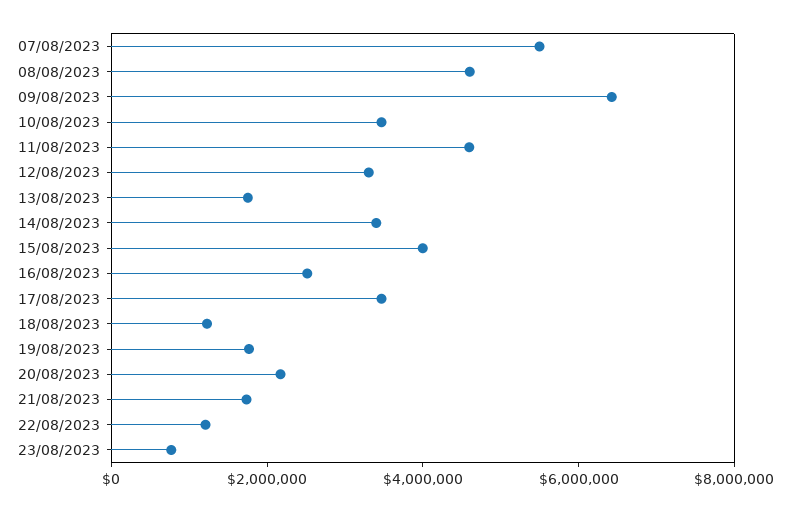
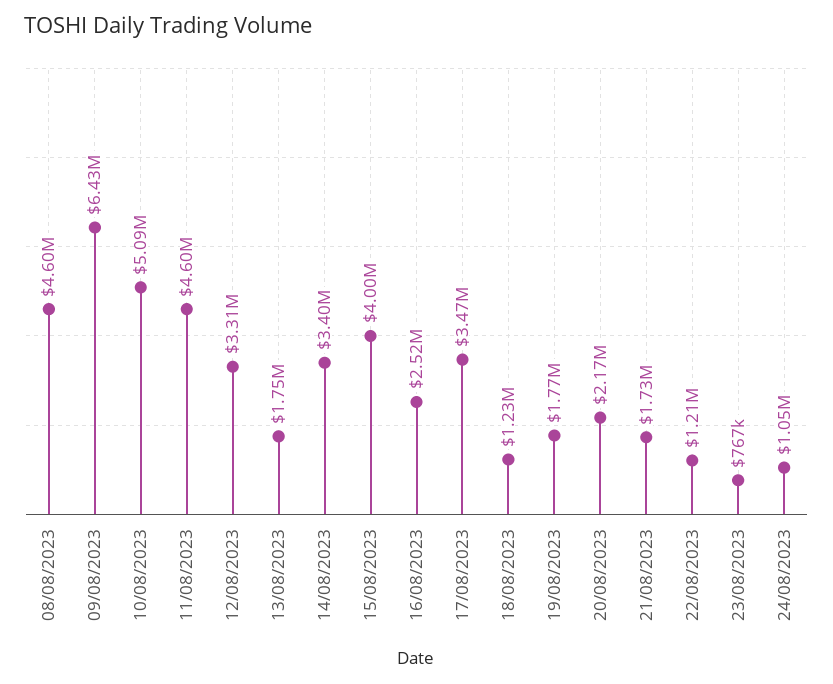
07/08/2023: 5500000 -> none
10/08/2023: 3500000 -> 5090000
24/08/2023: none -> 1050000

